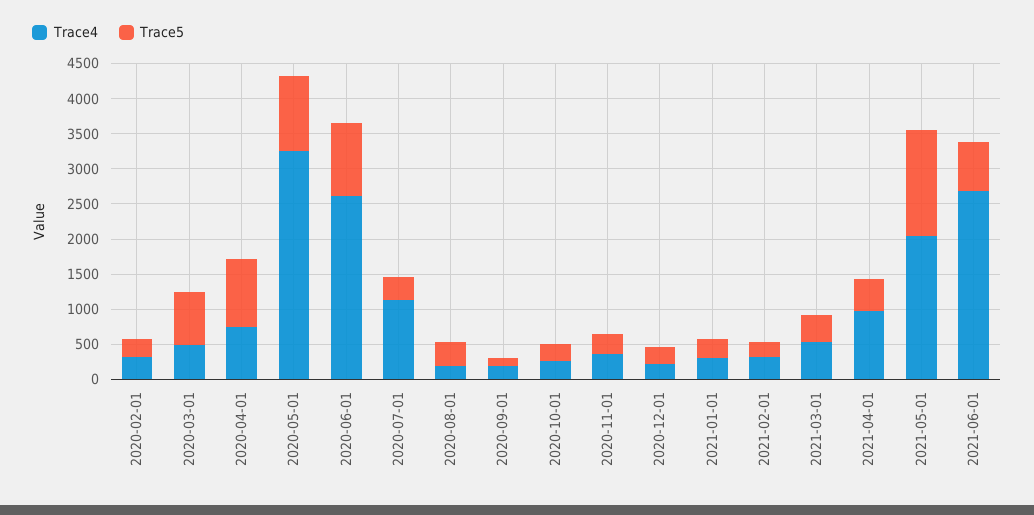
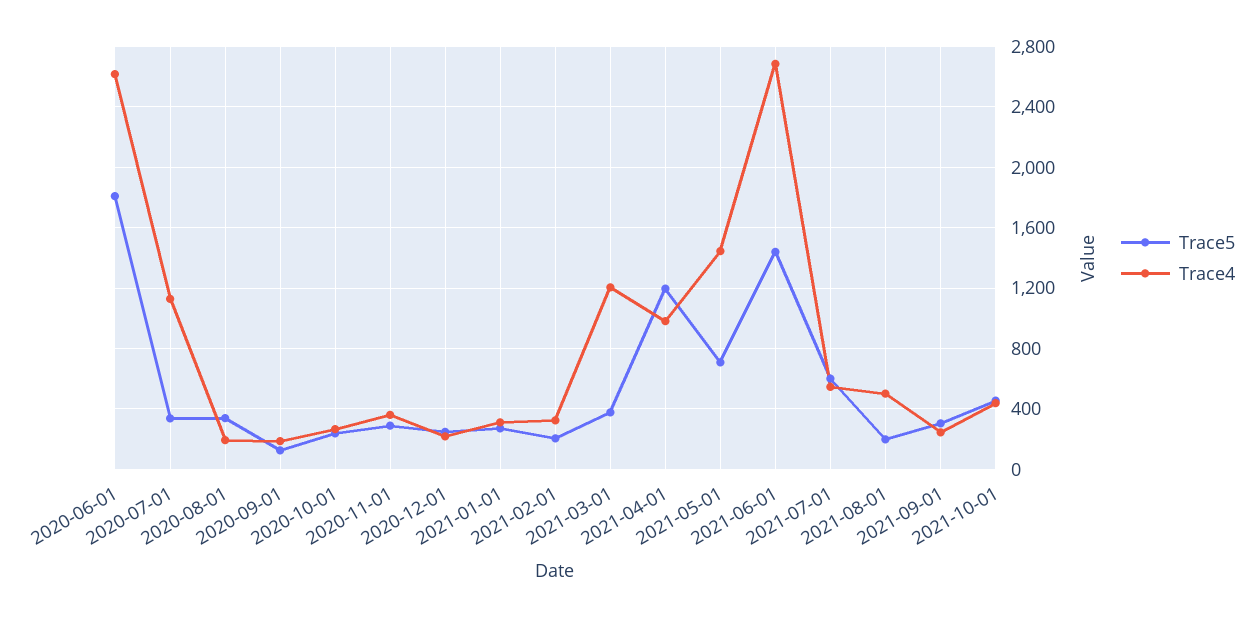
Trace4, 2020-02-01: 250 -> none
Trace5, 2020-02-01: 250 -> none
Trace4, 2020-03-01: 500 -> none
Trace5, 2020-03-01: 750 -> none
Trace4, 2020-04-01: 750 -> none
Trace5, 2020-04-01: 1000 -> none
Trace4, 2020-05-01: 3250 -> none
Trace5, 2020-05-01: 1000 -> none
Trace5, 2020-06-01: 1000 -> 1800
Trace4, 2021-03-01: 500 -> 1200
Trace5, 2021-04-01: 500 -> 1200
Trace4, 2021-05-01: 2000 -> 1450
Trace5, 2021-05-01: 1500 -> 700
Trace5, 2021-06-01: 750 -> 1450
Trace5, 2021-07-01: none -> 600
Trace4, 2021-07-01: none -> 550
Trace5, 2021-08-01: none -> 200
Trace4, 2021-08-01: none -> 500
Trace5, 2021-09-01: none -> 300
Trace4, 2021-09-01: none -> 250
Trace5, 2021-10-01: none -> 450
Trace4, 2021-10-01: none -> 450

